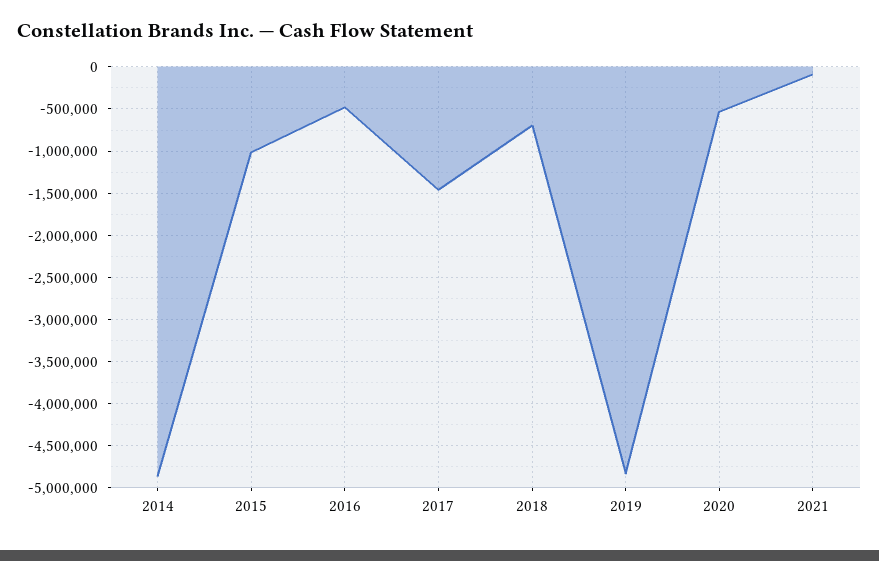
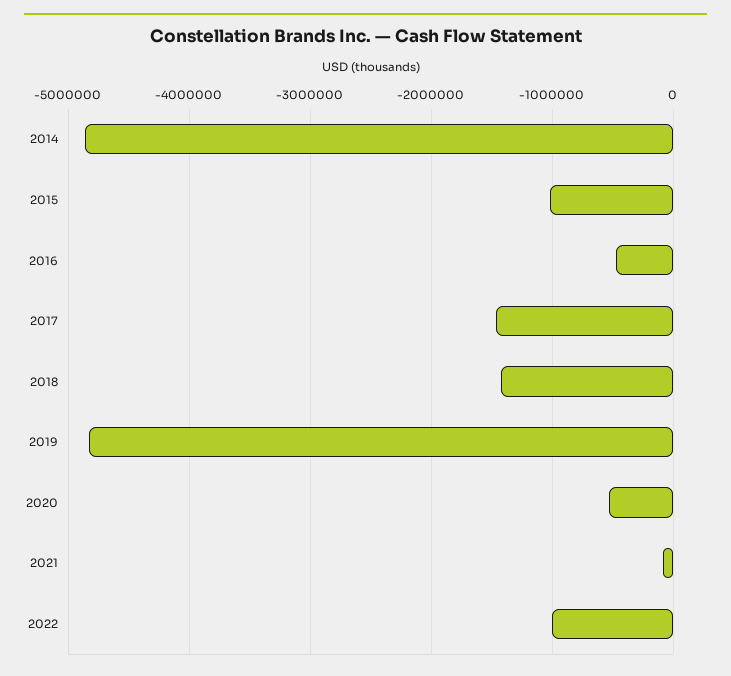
2018: -700000 -> -1400000
2022: none -> -1000000

